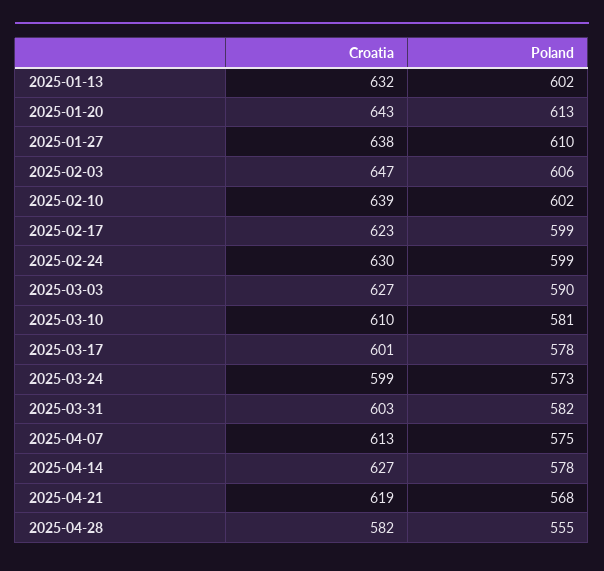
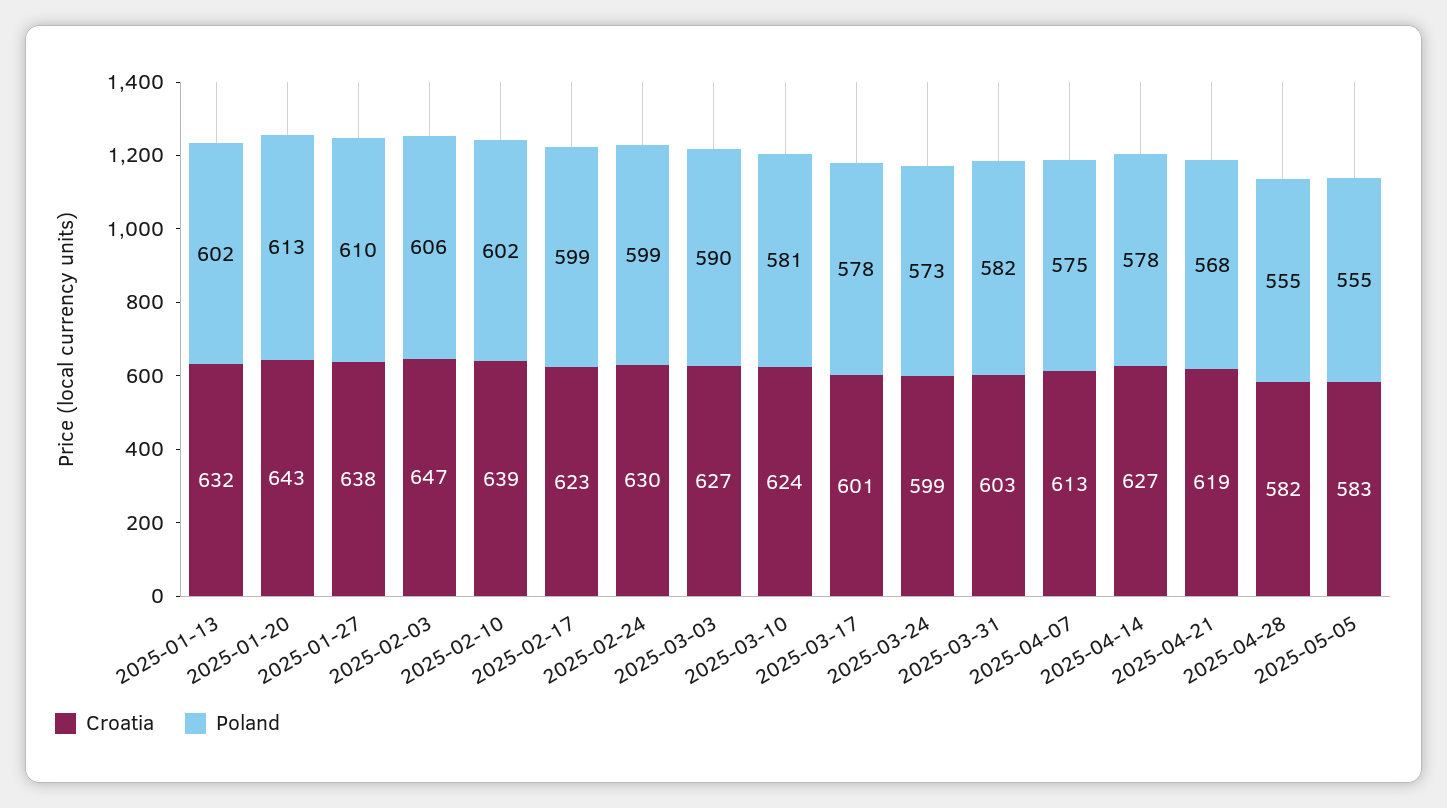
Croatia, 2025-03-10: 610 -> 624
Croatia, 2025-05-05: none -> 583
Poland, 2025-05-05: none -> 555

